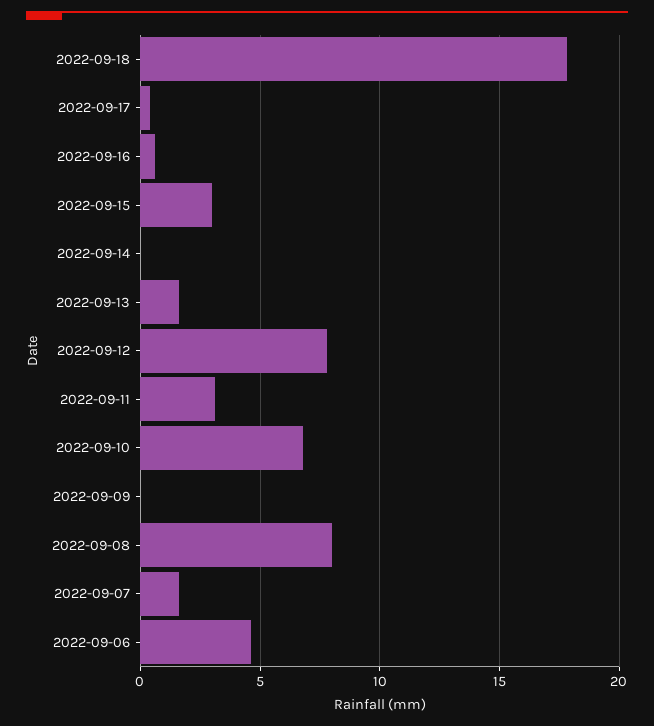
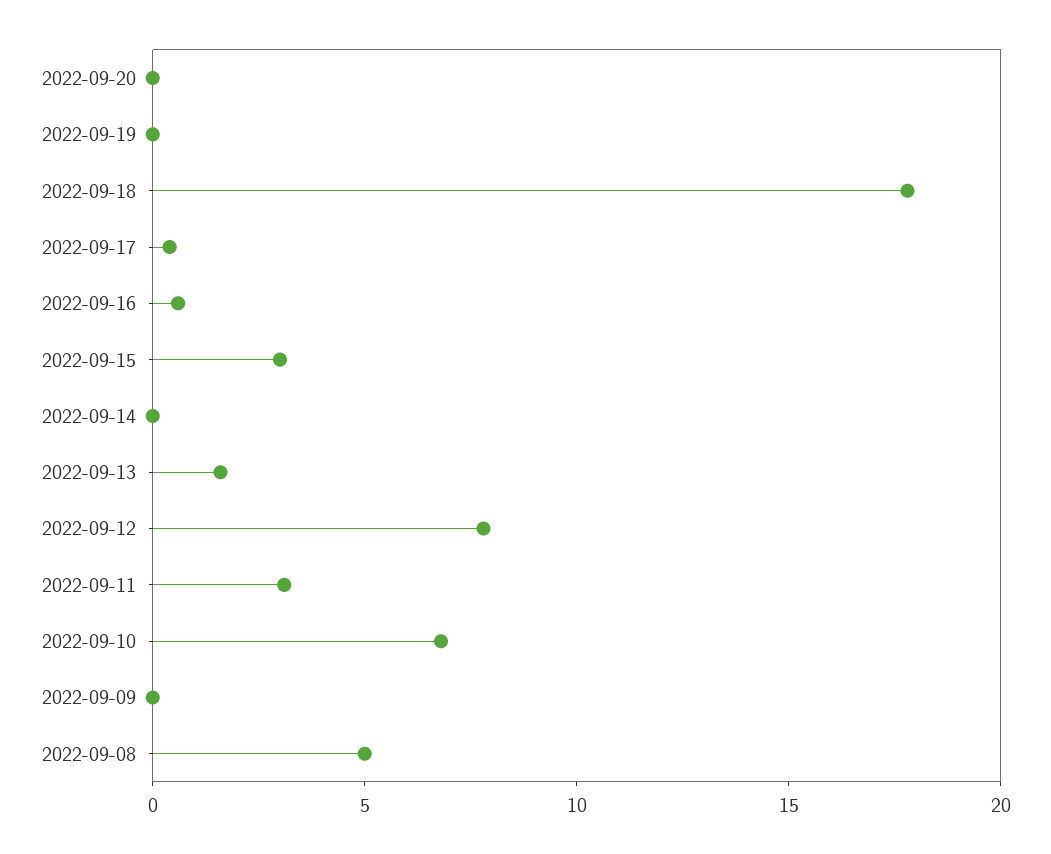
2022-09-08: 8 -> 5
2022-09-07: 1.5 -> none
2022-09-06: 4.5 -> none
2022-09-20: none -> 0
2022-09-19: none -> 0

